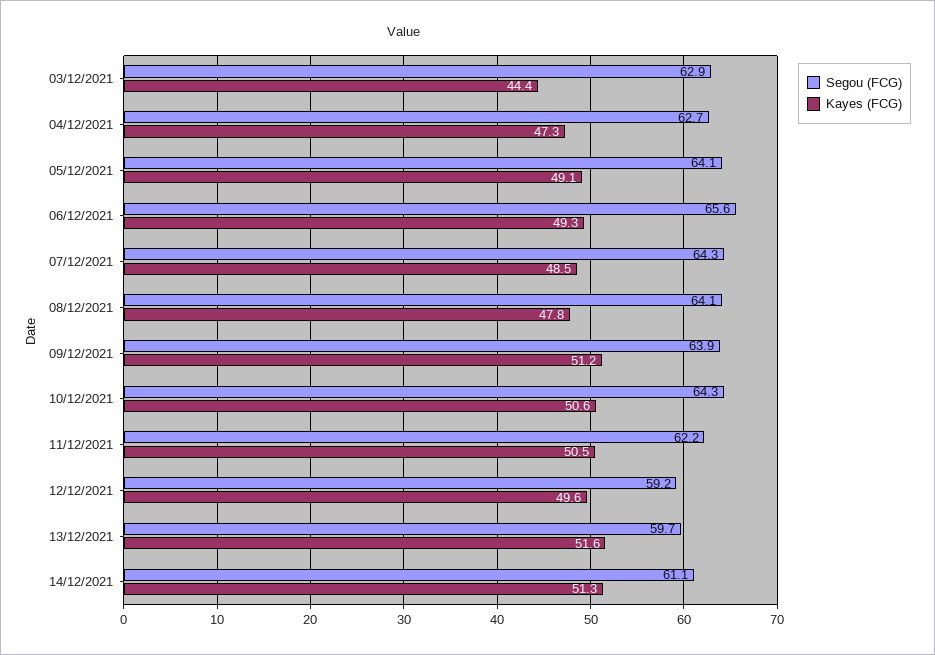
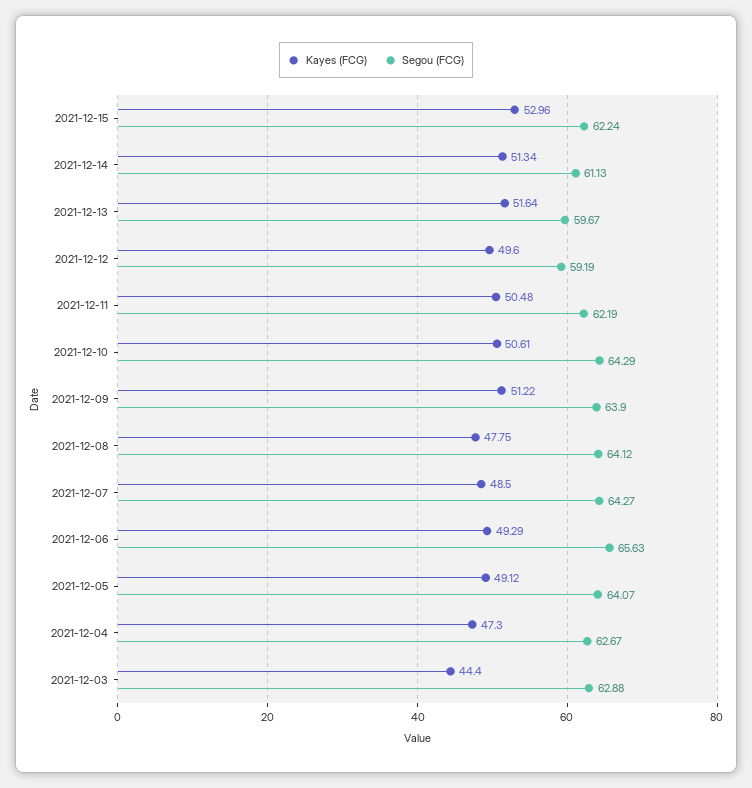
Kayes (FCG), 2021-12-15: none -> 52.96
Segou (FCG), 2021-12-15: none -> 62.24

